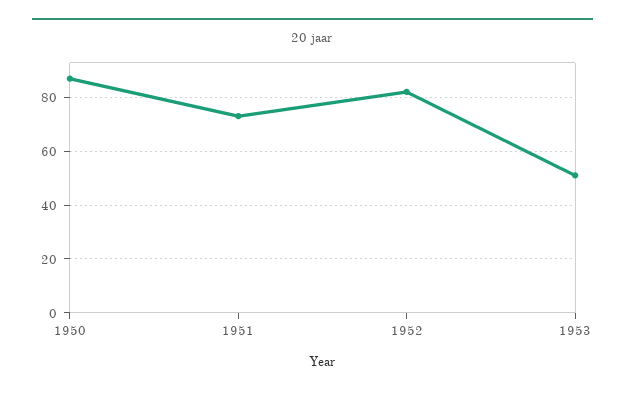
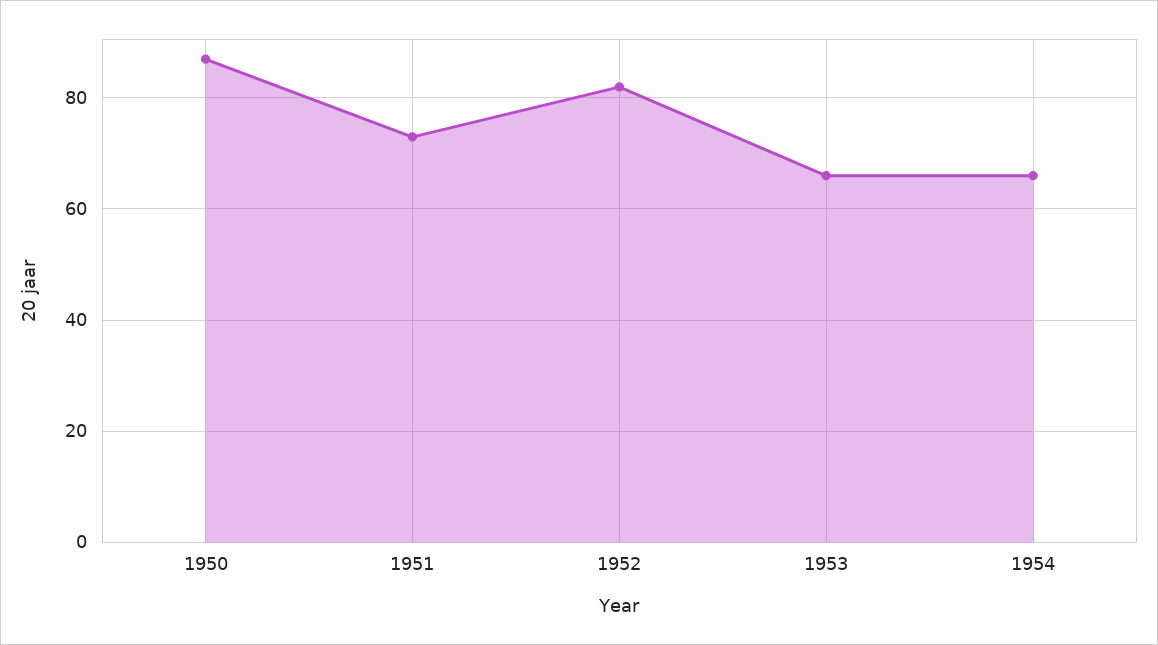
1953: 50 -> 65
1954: none -> 65

